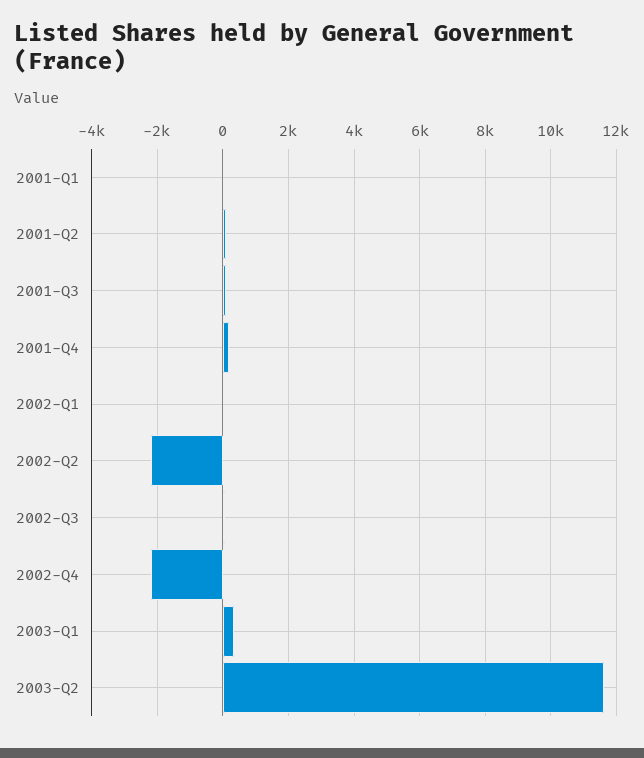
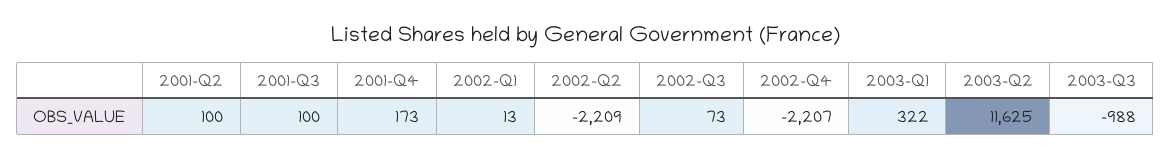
2001-Q1: 0 -> none
2003-Q3: none -> -988

